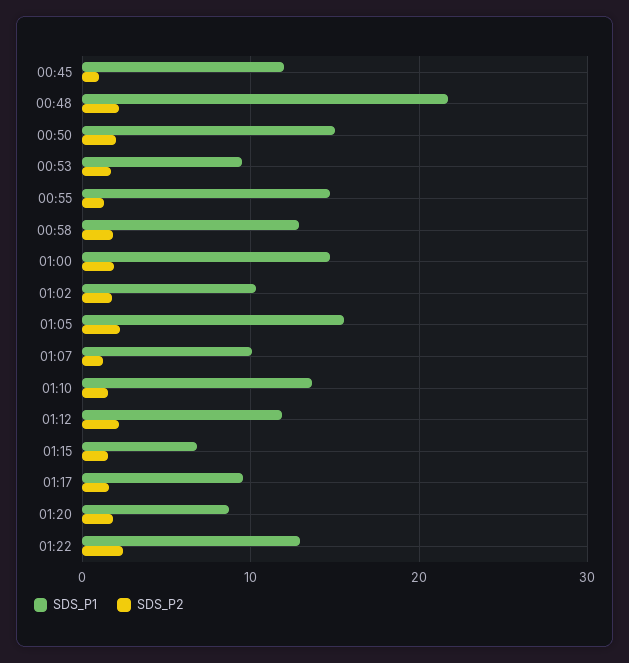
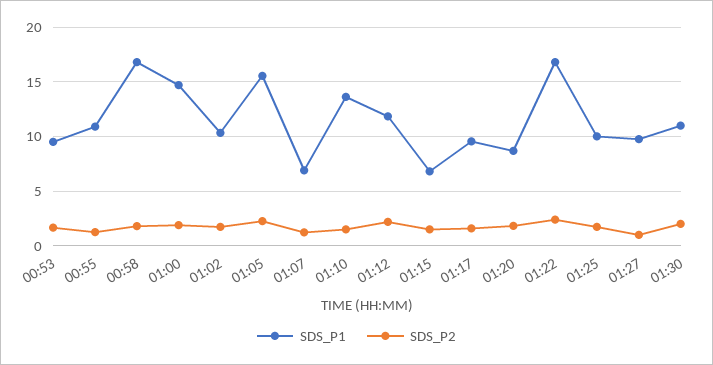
SDS_P1, 00:45: 12 -> none
SDS_P2, 00:45: 1 -> none
SDS_P1, 00:48: 22 -> none
SDS_P2, 00:48: 2 -> none
SDS_P1, 00:50: 15 -> none
SDS_P2, 00:50: 2 -> none
SDS_P1, 00:55: 15 -> 11
SDS_P1, 00:58: 13 -> 17
SDS_P1, 01:07: 10 -> 7
SDS_P1, 01:22: 13 -> 17
SDS_P1, 01:25: none -> 10
SDS_P2, 01:25: none -> 2
SDS_P1, 01:27: none -> 10
SDS_P2, 01:27: none -> 1
SDS_P1, 01:30: none -> 11
SDS_P2, 01:30: none -> 2

